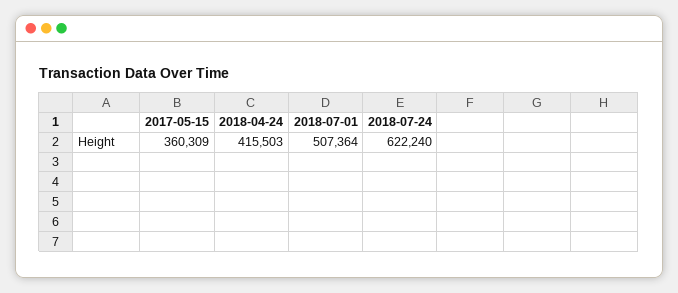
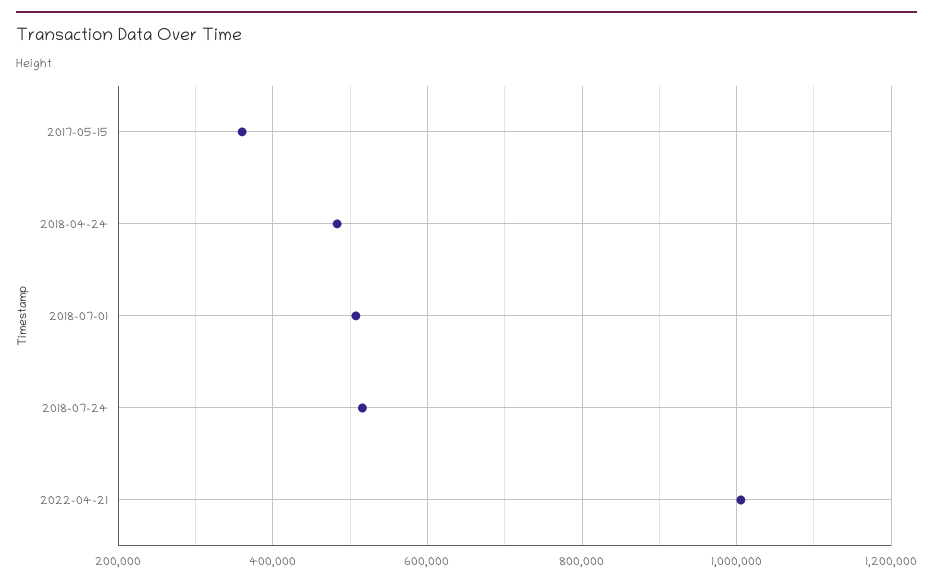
2018-04-24: 415503 -> 480000
2018-07-24: 622240 -> 520000
2022-04-21: none -> 1000000

